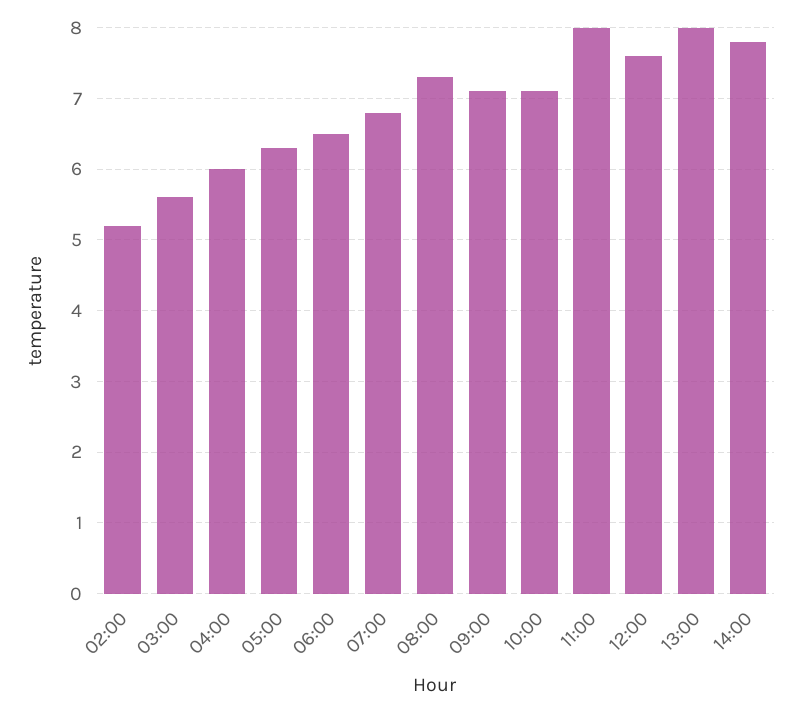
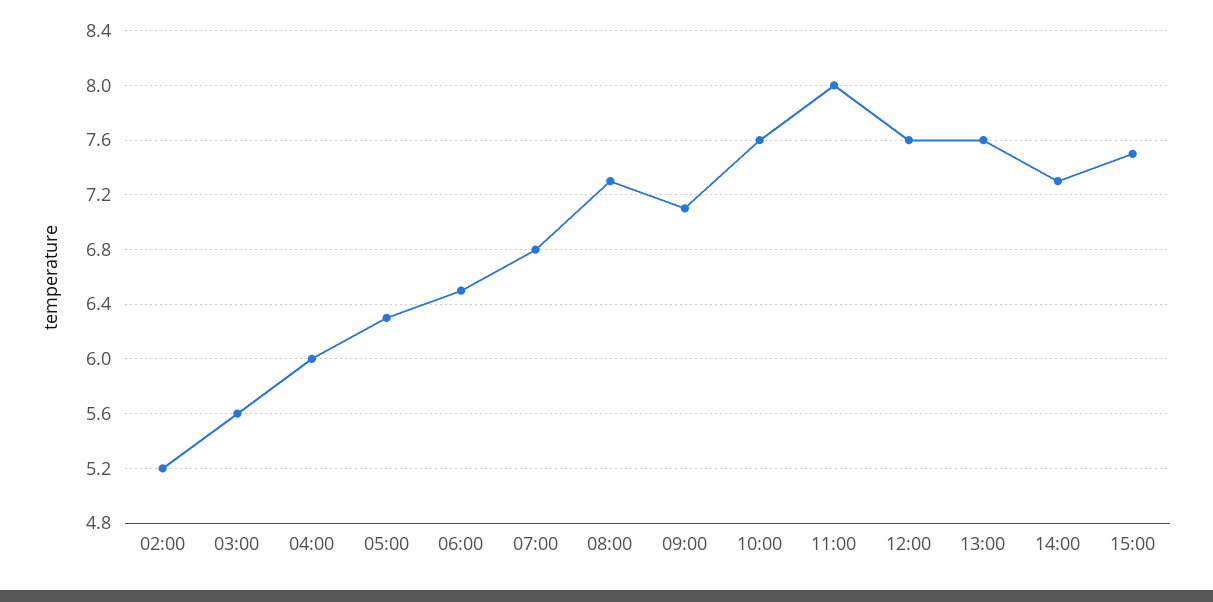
10:00: 7.1 -> 7.6
13:00: 8 -> 7.6
14:00: 7.8 -> 7.3
15:00: none -> 7.5

